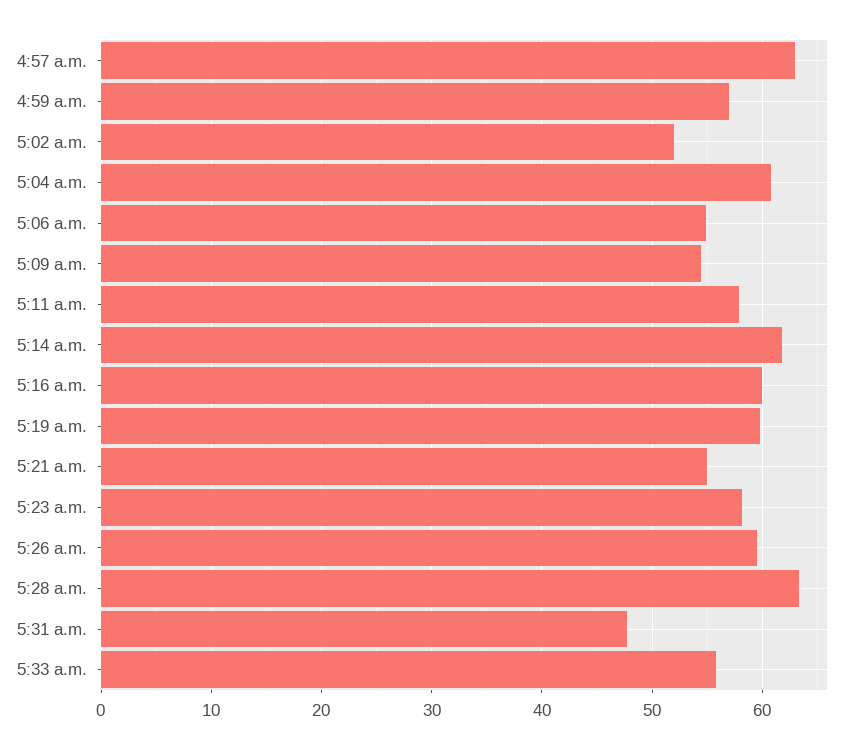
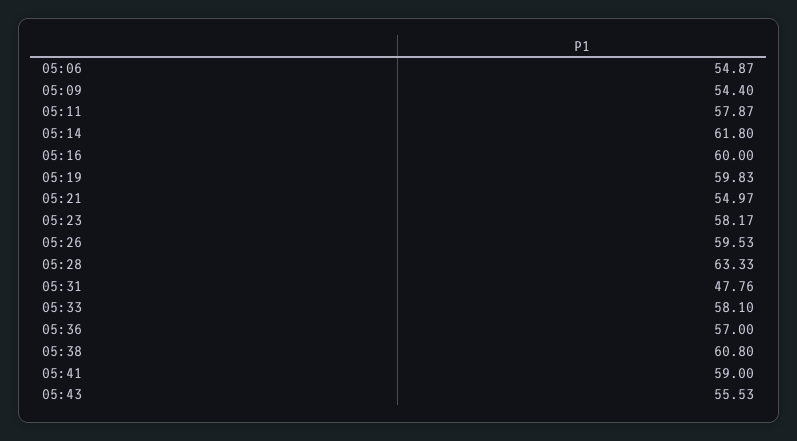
4:57 a.m.: 63 -> none
4:59 a.m.: 57 -> none
5:02 a.m.: 52 -> none
5:04 a.m.: 61 -> none
5:33 a.m.: 56 -> 58.1
05:36: none -> 57
05:38: none -> 60.8
05:41: none -> 59
05:43: none -> 55.53

